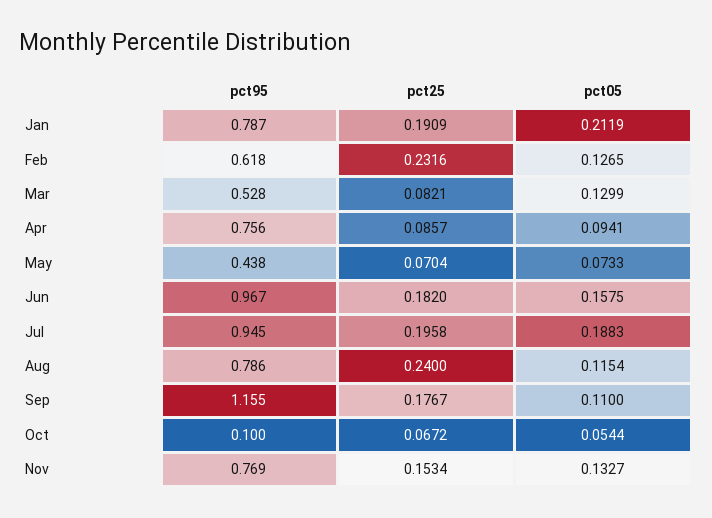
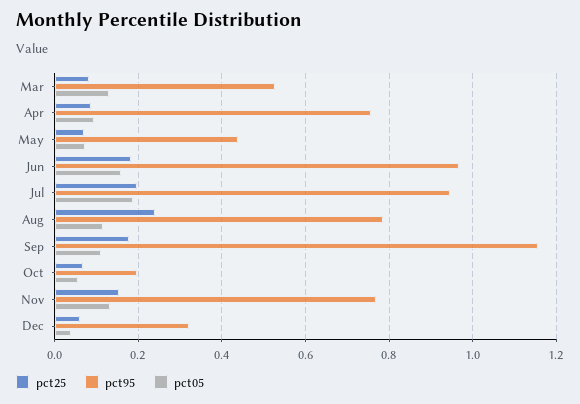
pct95, Jan: 0.787 -> none
pct25, Jan: 0.1909 -> none
pct05, Jan: 0.2119 -> none
pct95, Feb: 0.618 -> none
pct25, Feb: 0.2316 -> none
pct05, Feb: 0.1265 -> none
pct95, Oct: 0.1 -> 0.2
pct25, Dec: none -> 0.06
pct95, Dec: none -> 0.32
pct05, Dec: none -> 0.04

